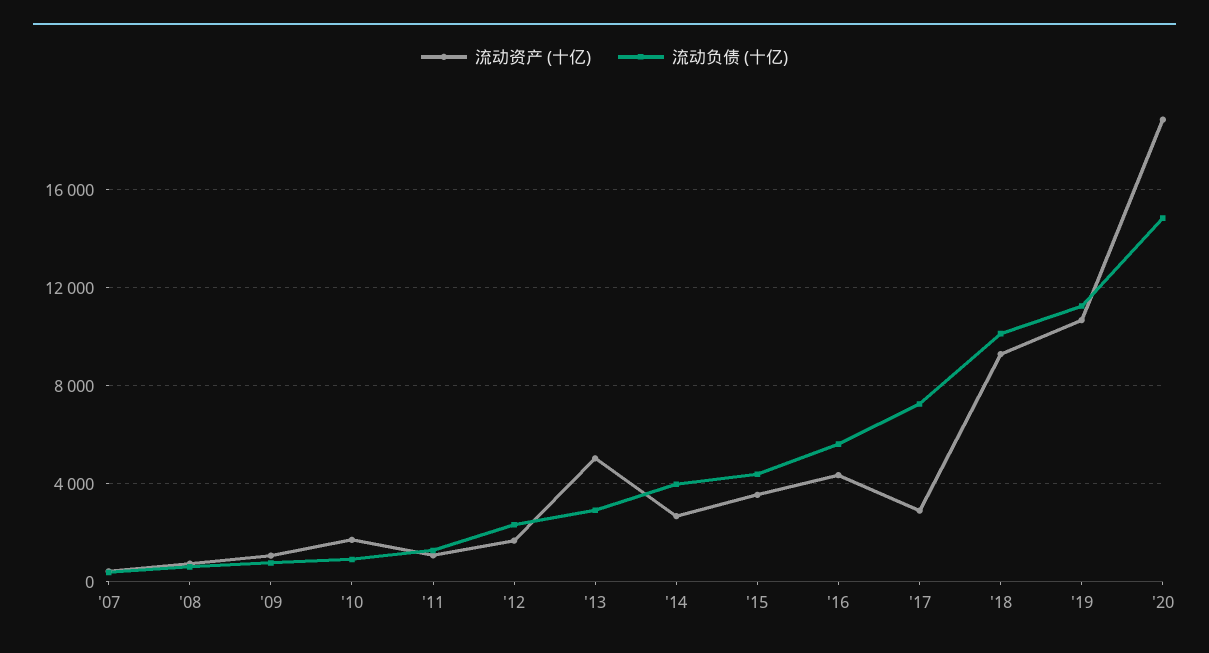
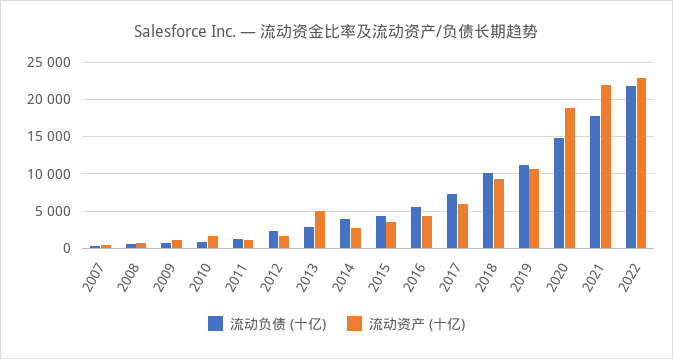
流动资产 (十亿), '17: 3000 -> 6000
流动负债 (十亿), 2021: none -> 18000
流动资产 (十亿), 2021: none -> 22000
流动负债 (十亿), 2022: none -> 22000
流动资产 (十亿), 2022: none -> 23000

